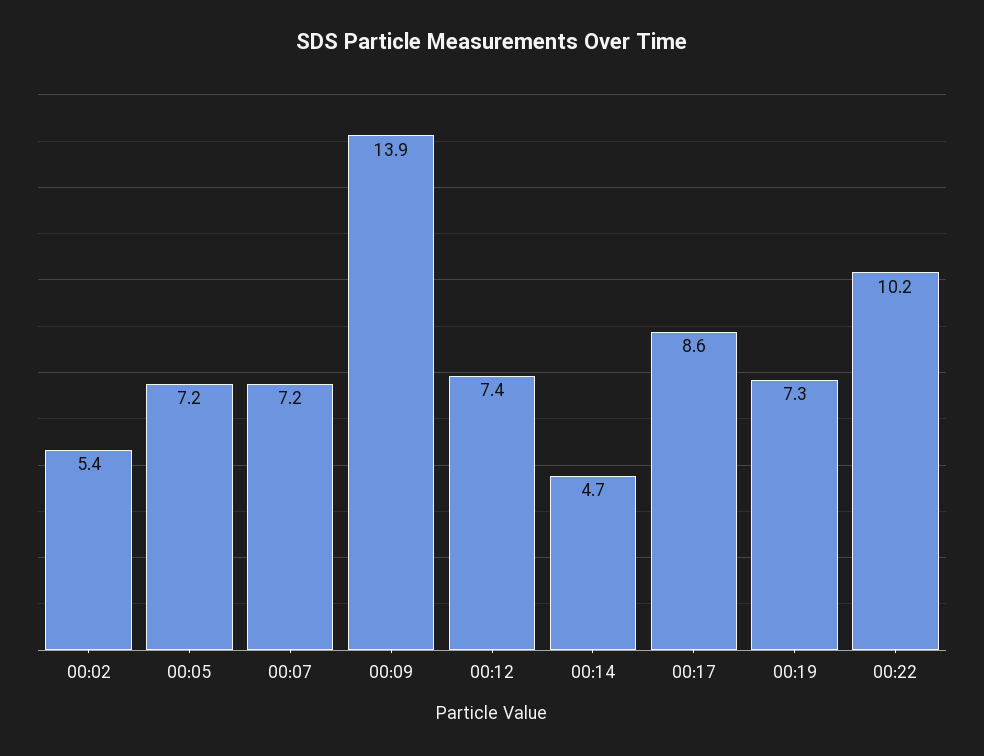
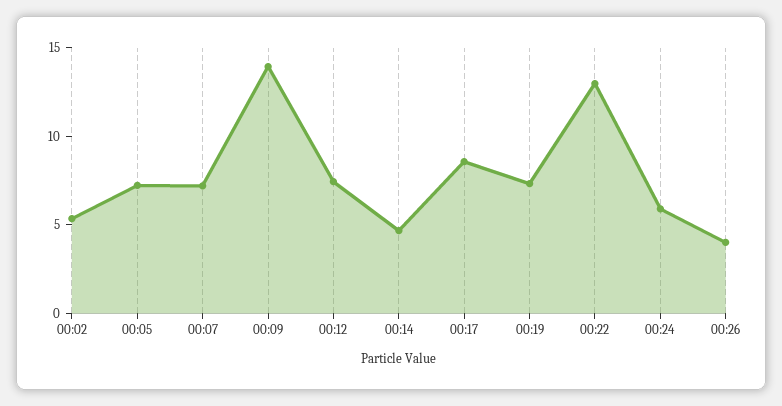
00:22: 10.2 -> 13
00:24: none -> 6
00:26: none -> 4

